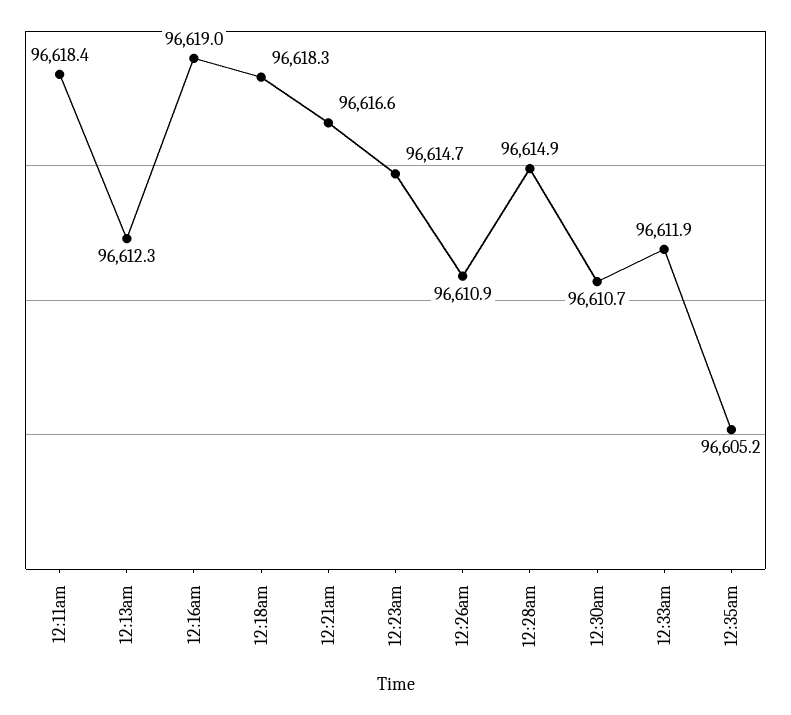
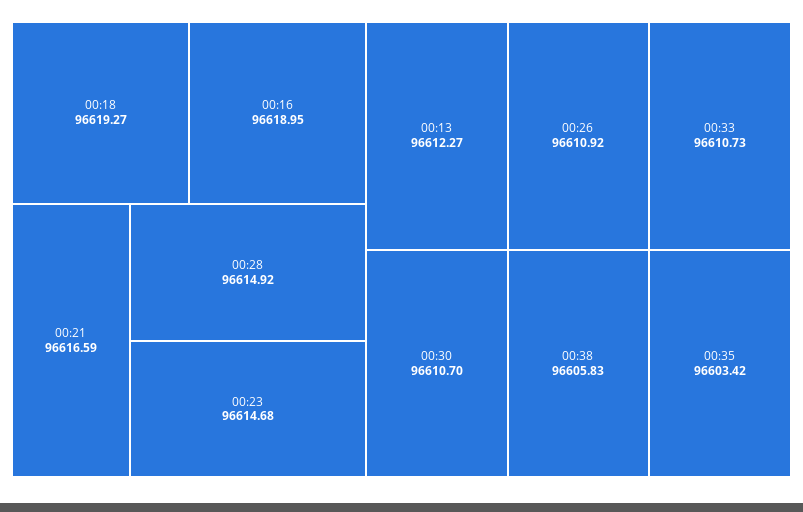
12:11am: 96618.4 -> none
12:18am: 96618.3 -> 96619.27
12:33am: 96611.9 -> 96610.73
12:35am: 96605.2 -> 96603.42
00:38: none -> 96605.83

